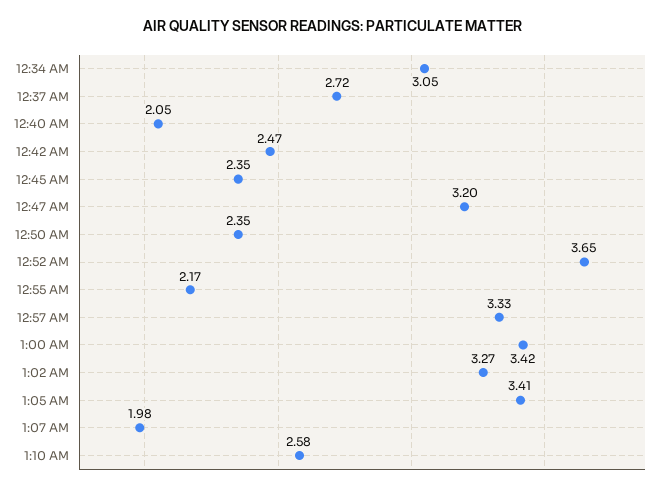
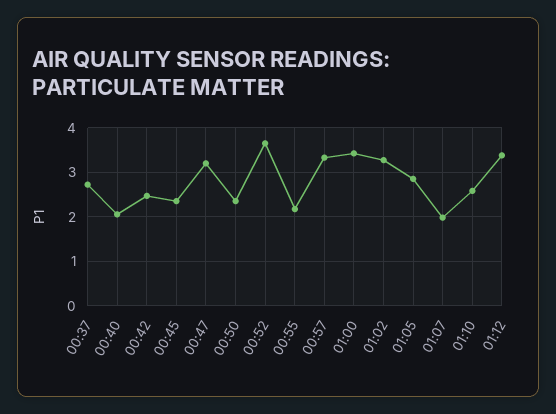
12:34 AM: 3.05 -> none
1:05 AM: 3.41 -> 2.8
01:12: none -> 3.4

